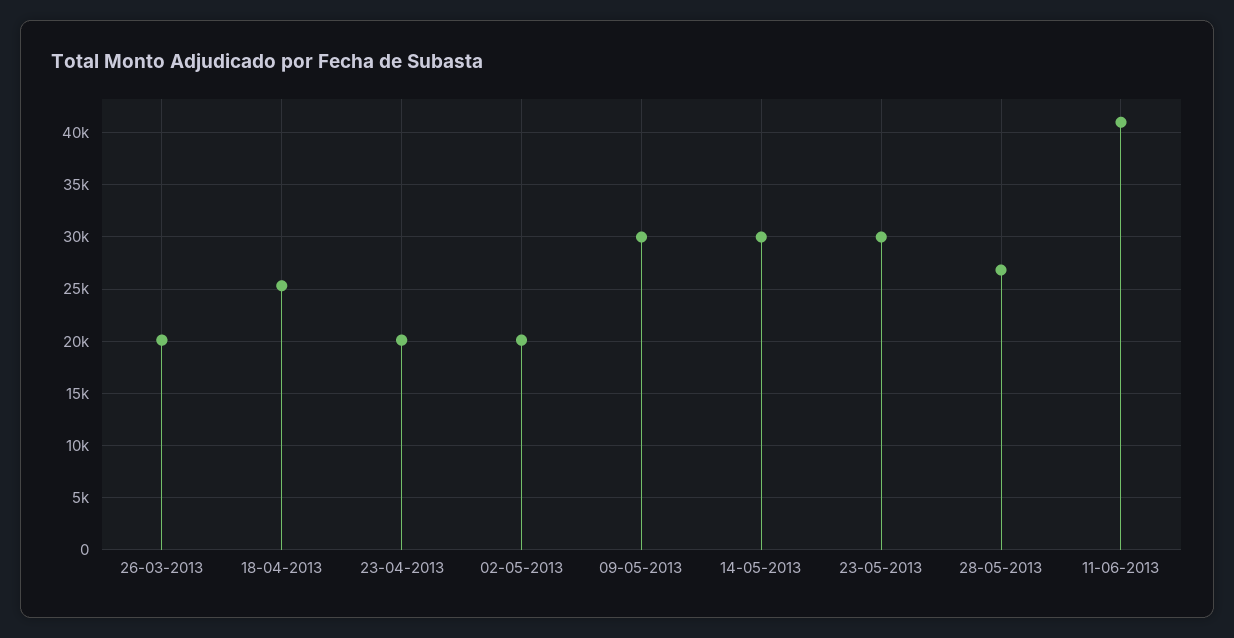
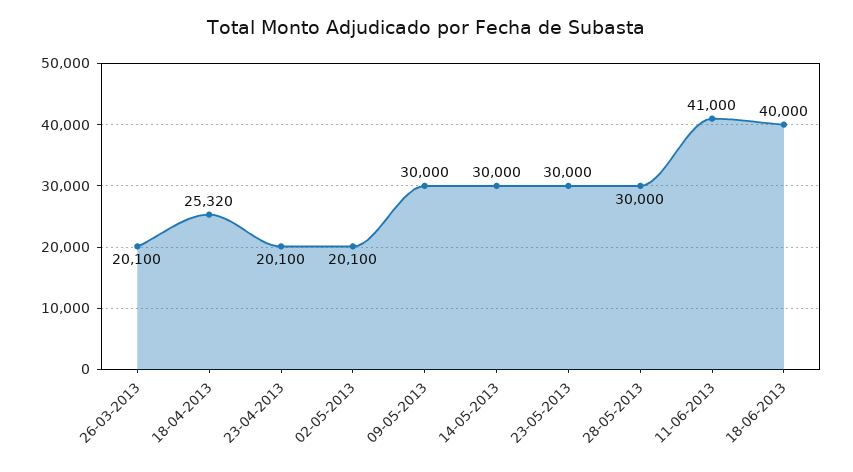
28-05-2013: 27000 -> 30000
18-06-2013: none -> 40000

